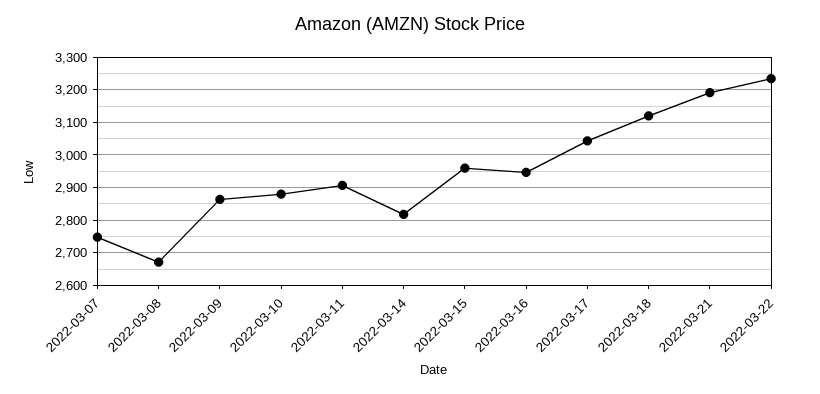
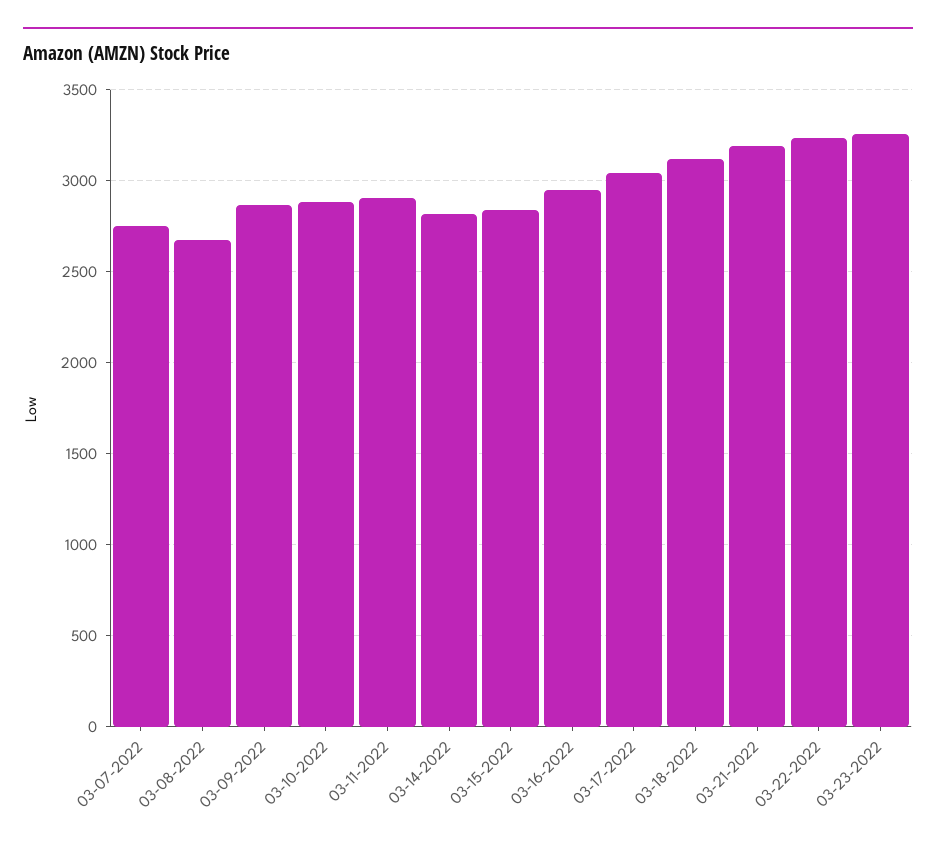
2022-03-15: 2960 -> 2850
03-23-2022: none -> 3250

